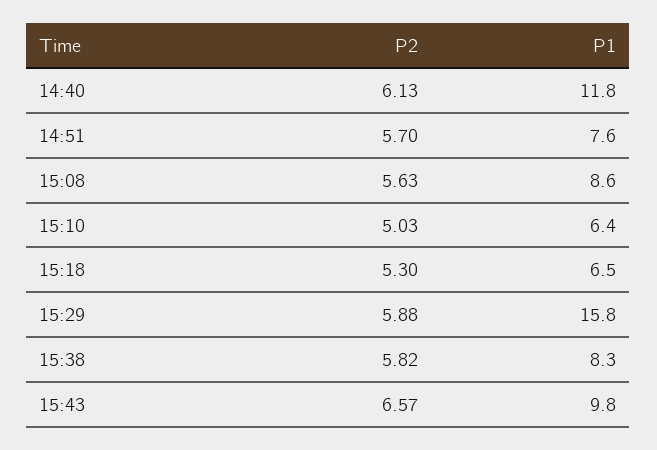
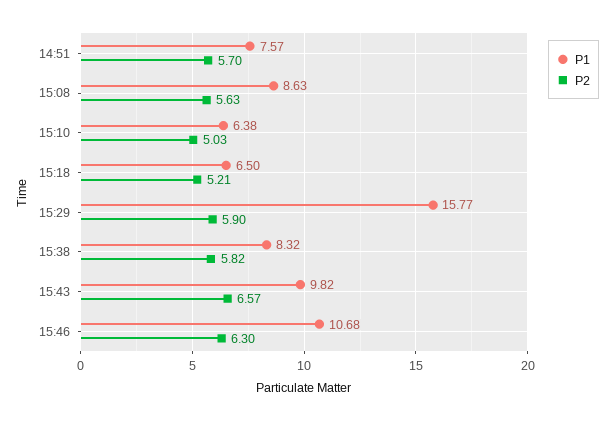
P2, 14:40: 6.13 -> none
P1, 14:40: 11.8 -> none
P2, 15:18: 5.3 -> 5.21
P2, 15:29: 5.88 -> 5.9
P1, 15:46: none -> 10.68
P2, 15:46: none -> 6.3

